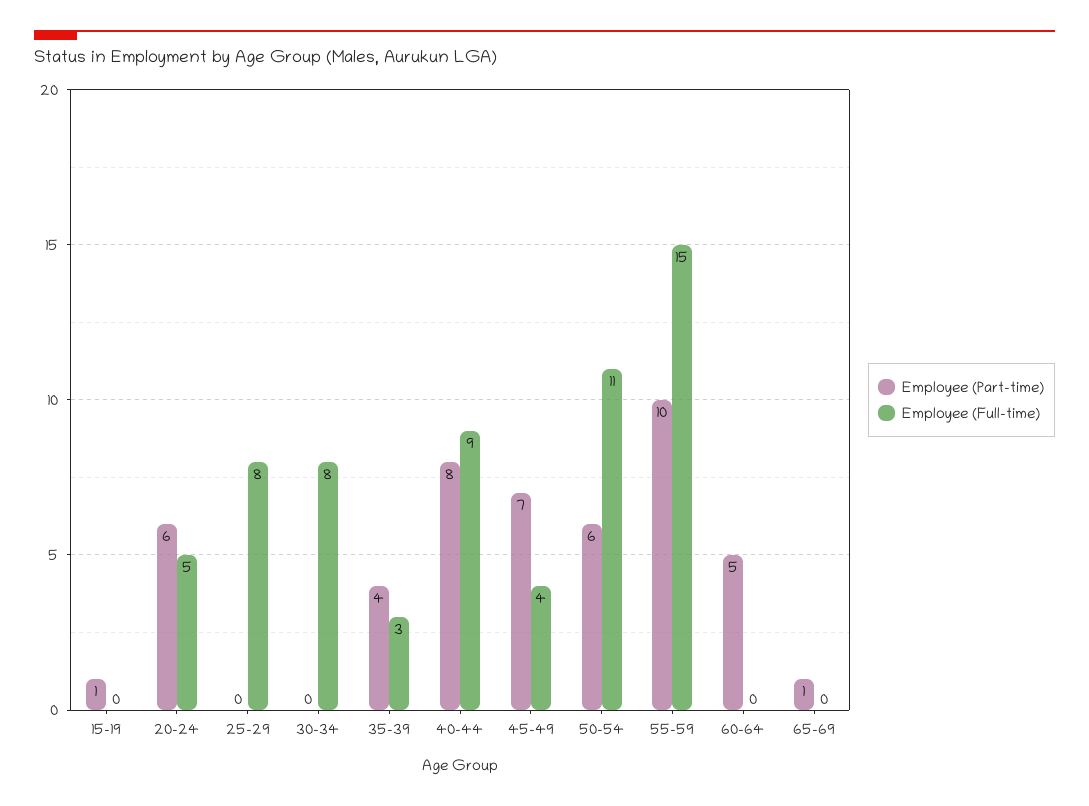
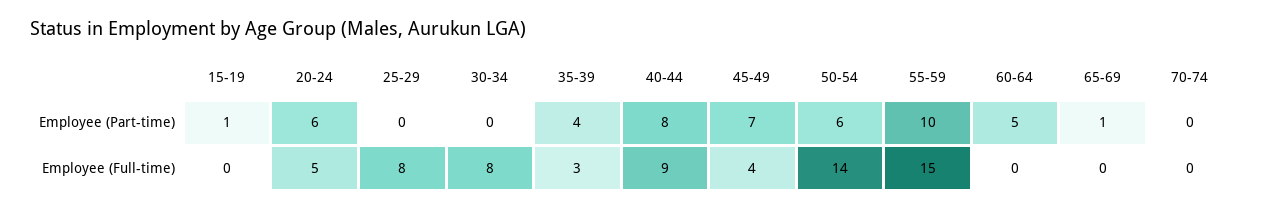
Employee (Full-time), 50-54: 11 -> 14
Employee (Part-time), 70-74: none -> 0
Employee (Full-time), 70-74: none -> 0

